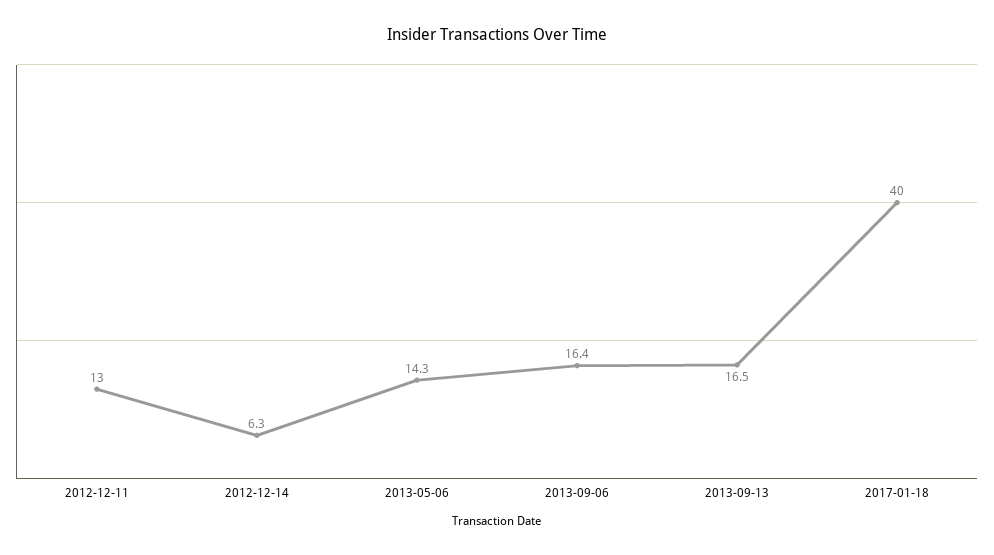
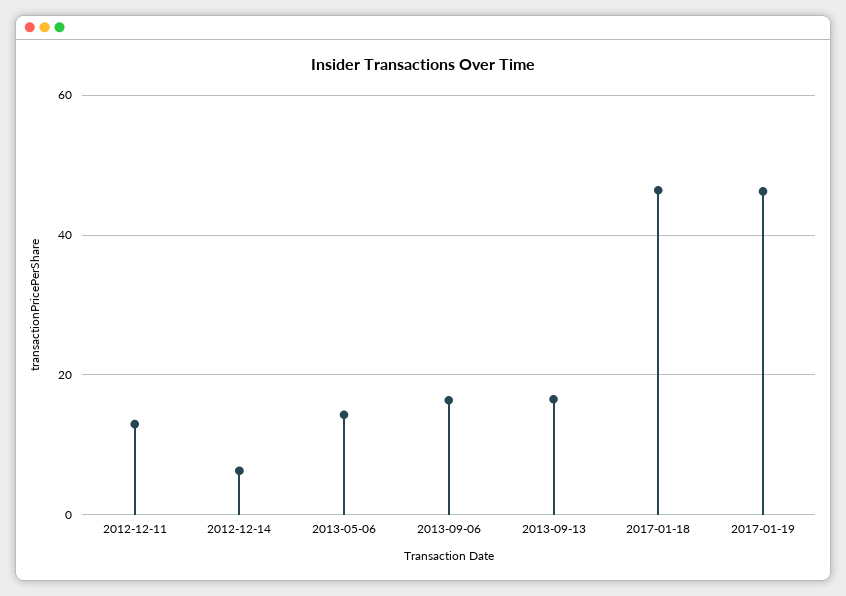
2017-01-18: 40 -> 46
2017-01-19: none -> 46

